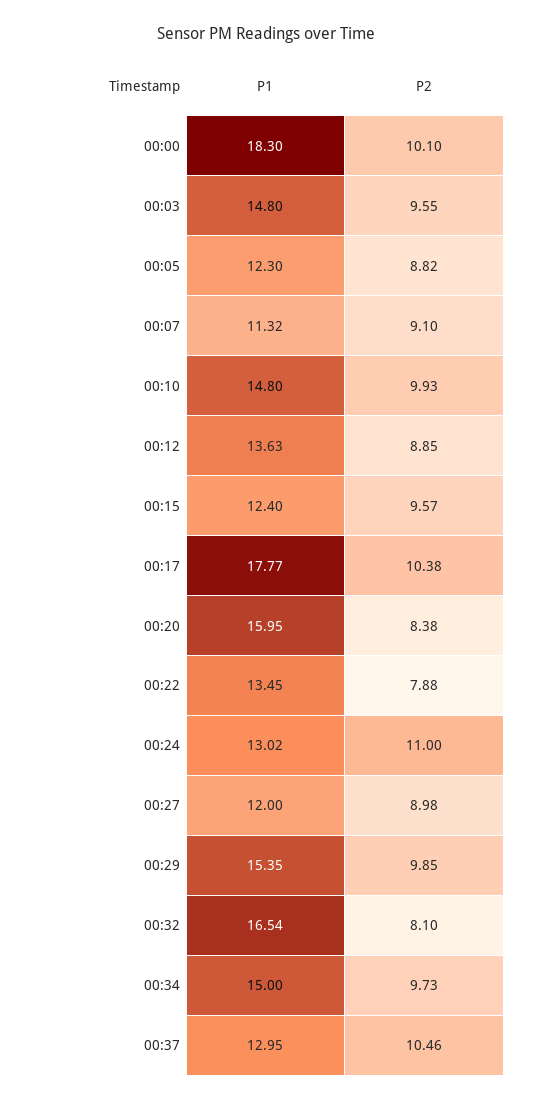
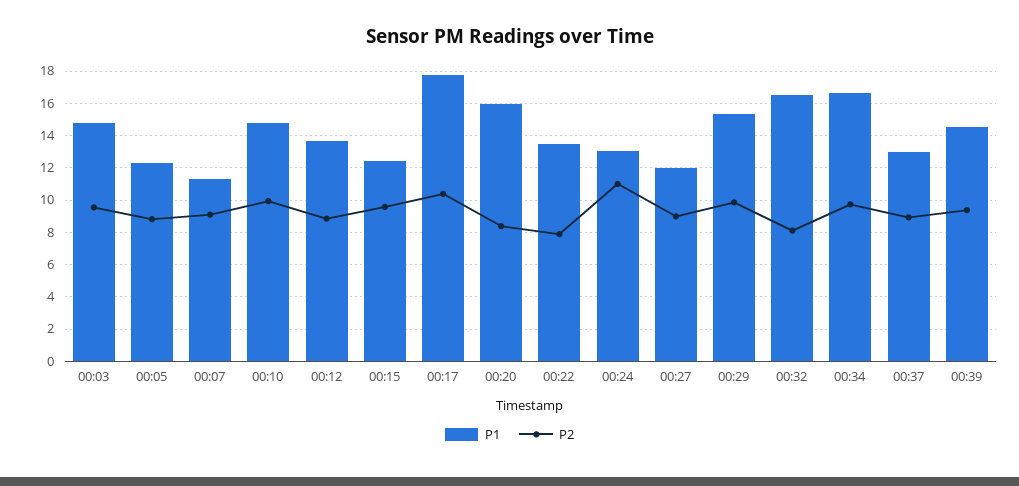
P1, 00:00: 18.3 -> none
P2, 00:00: 10.1 -> none
P1, 00:34: 15 -> 16.5
P2, 00:37: 10.46 -> 9
P1, 00:39: none -> 14.5
P2, 00:39: none -> 9.5

